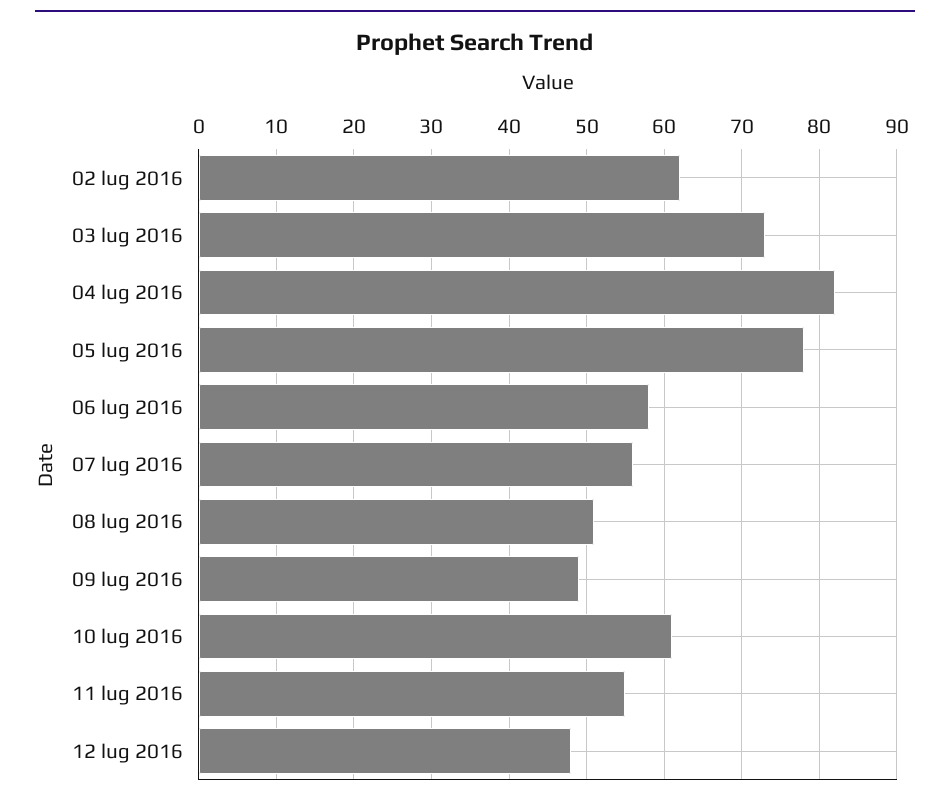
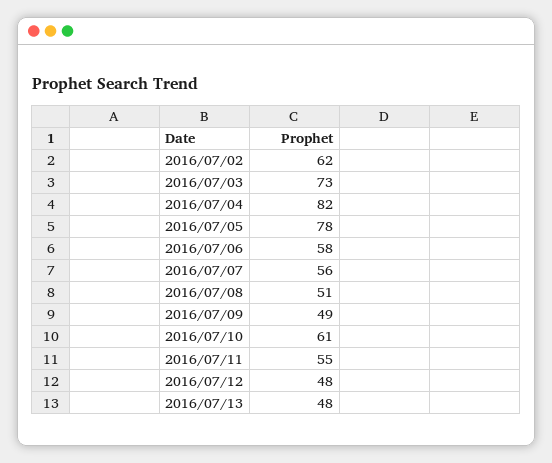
2016/07/13: none -> 48

